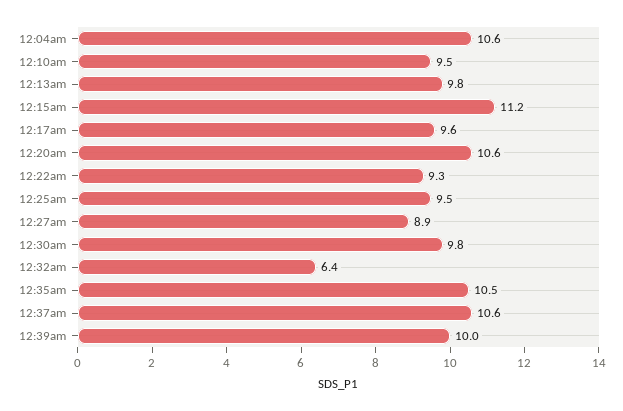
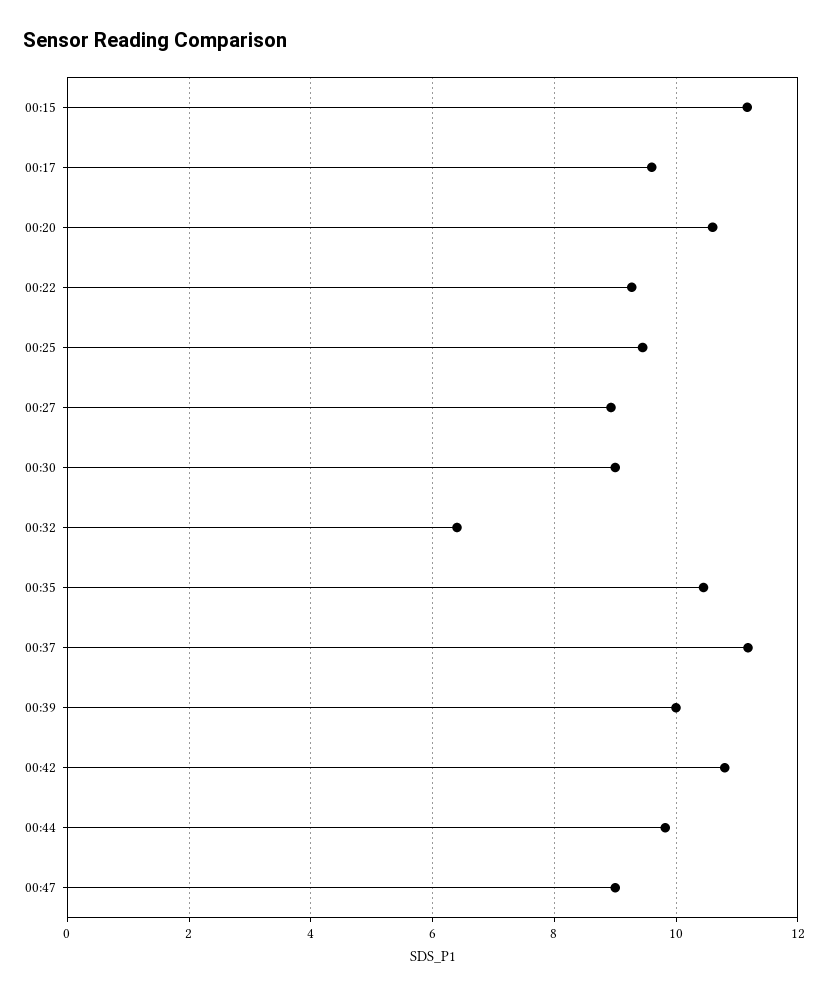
12:04am: 10.6 -> none
12:10am: 9.5 -> none
12:13am: 9.8 -> none
12:30am: 9.8 -> 9
12:37am: 10.6 -> 11.2
00:42: none -> 10.8
00:44: none -> 9.8
00:47: none -> 9

